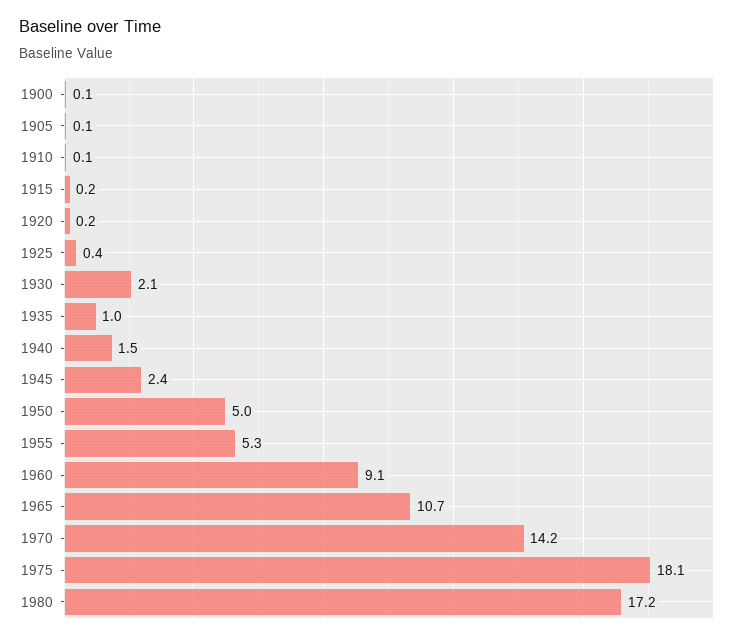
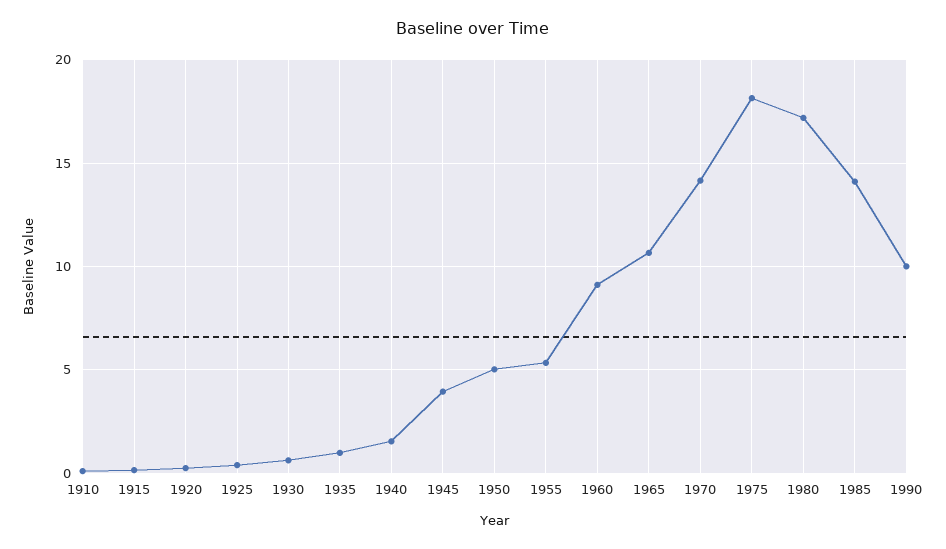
1900: 0.1 -> none
1905: 0.1 -> none
1930: 2.1 -> 0.5
1945: 2.4 -> 4
1985: none -> 14
1990: none -> 10

